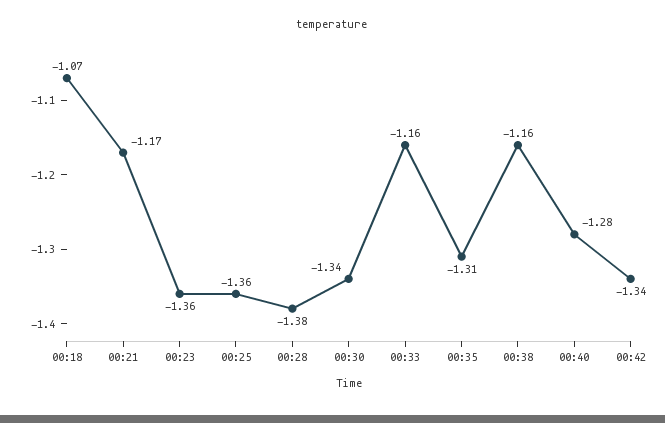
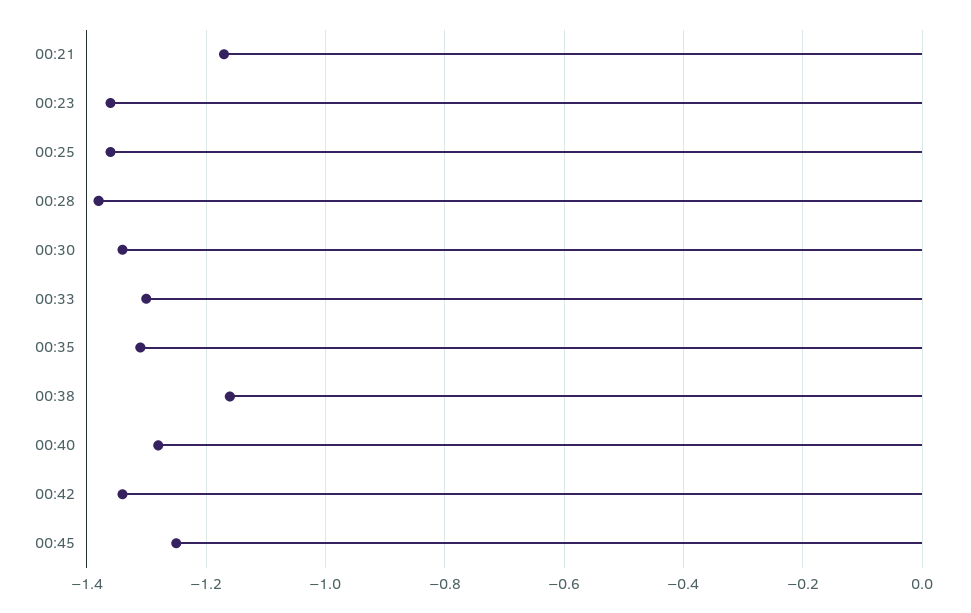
00:18: -1.07 -> none
00:33: -1.16 -> -1.3
00:45: none -> -1.25

